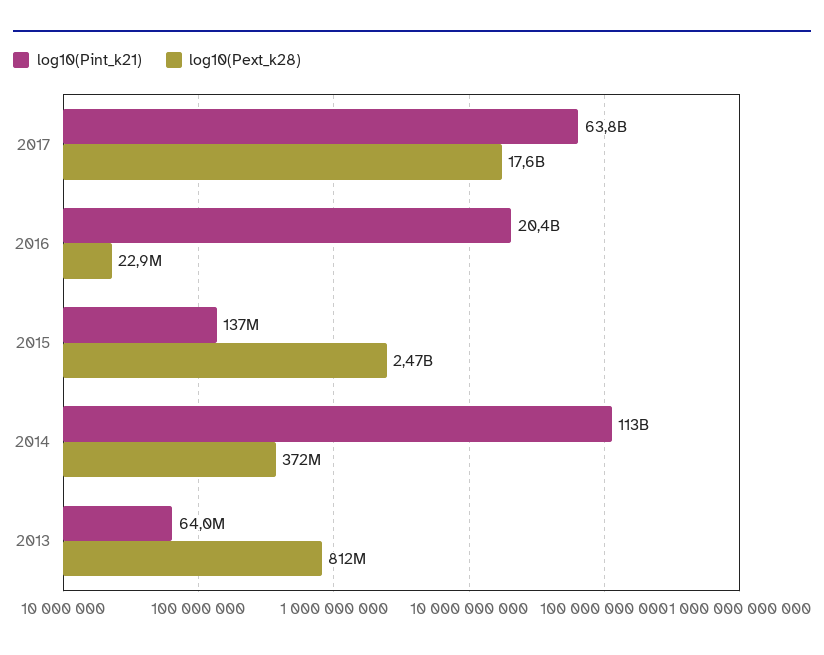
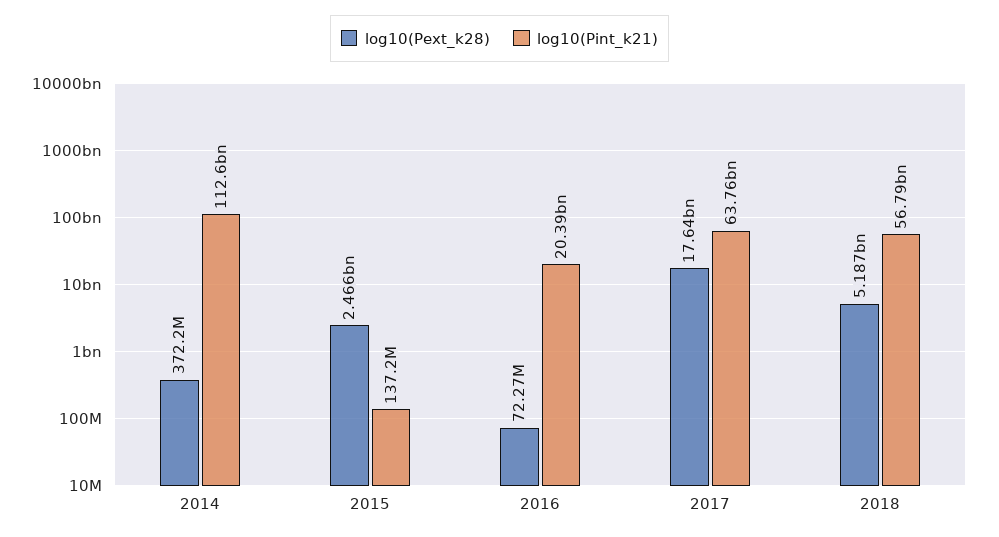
log10(Pext_k28), 2016: 22900000 -> 72270000
log10(Pint_k21), 2013: 64000000 -> none
log10(Pext_k28), 2013: 812000000 -> none
log10(Pext_k28), 2018: none -> 5187000000
log10(Pint_k21), 2018: none -> 56790000000

